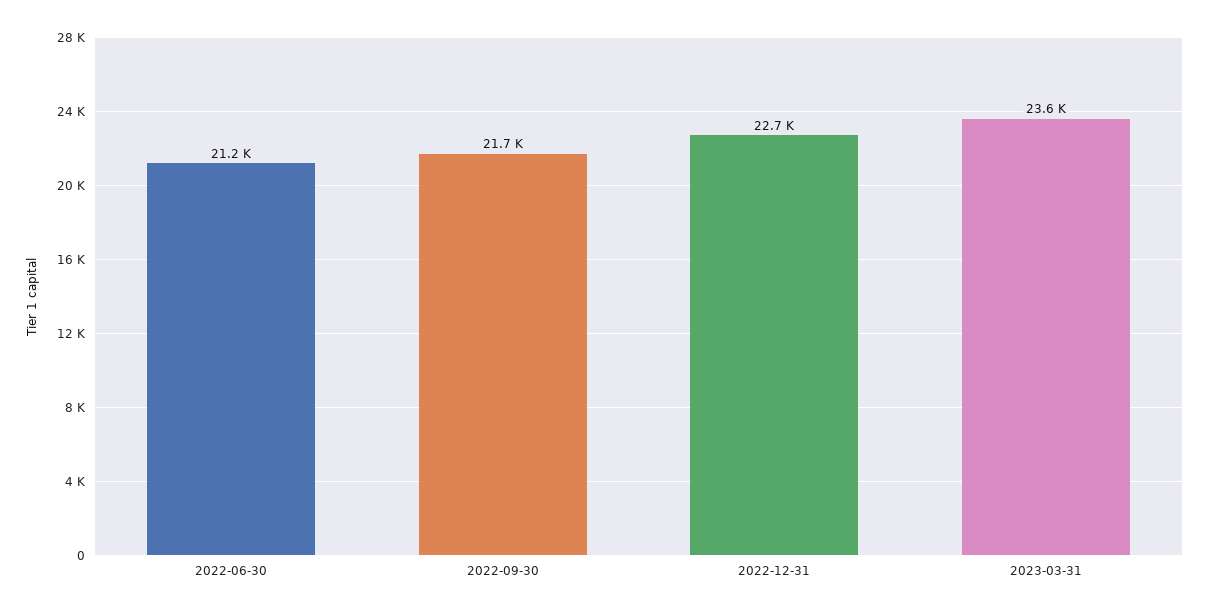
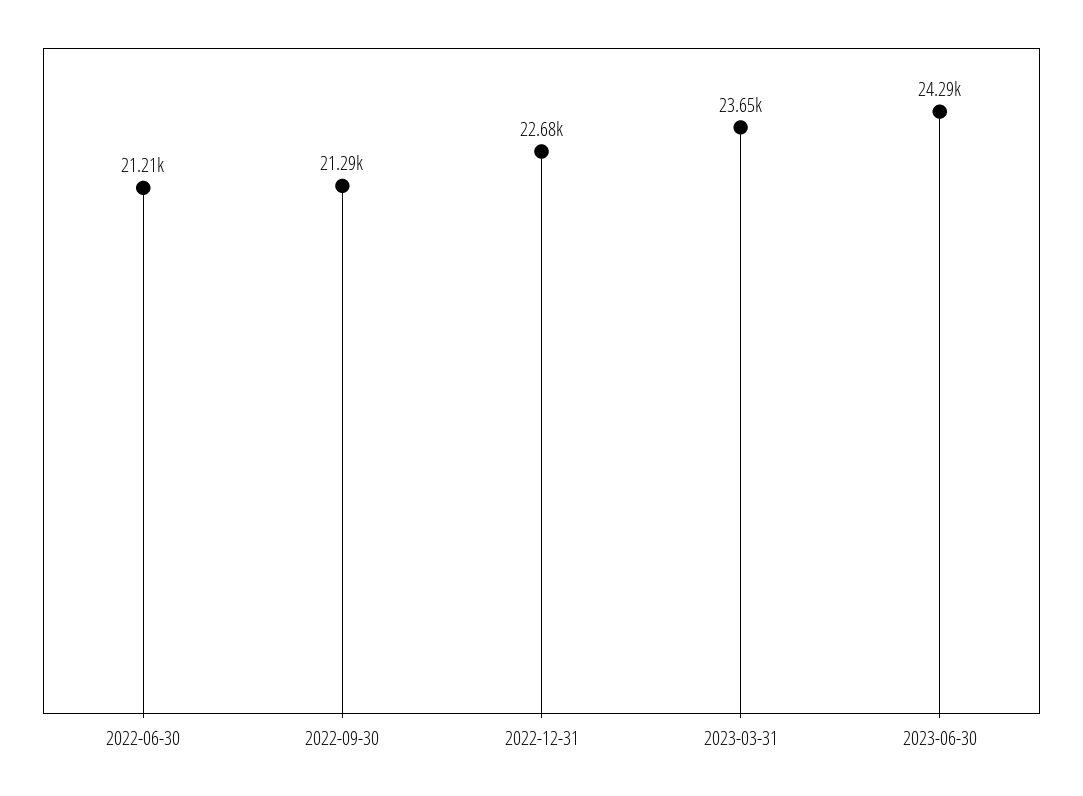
2022-09-30: 21700 -> 21290
2023-06-30: none -> 24290

